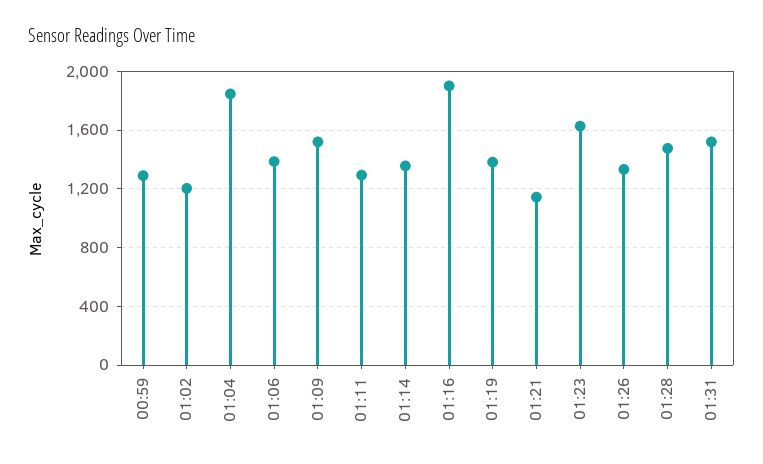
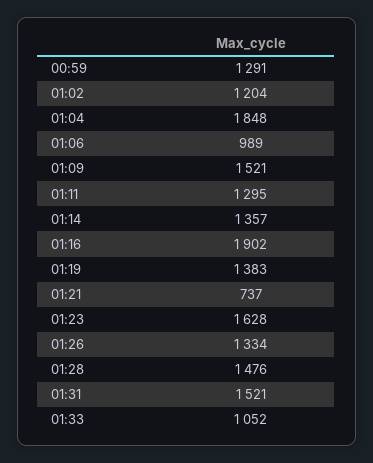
01:06: 1400 -> 989
01:21: 1150 -> 737
01:33: none -> 1052

